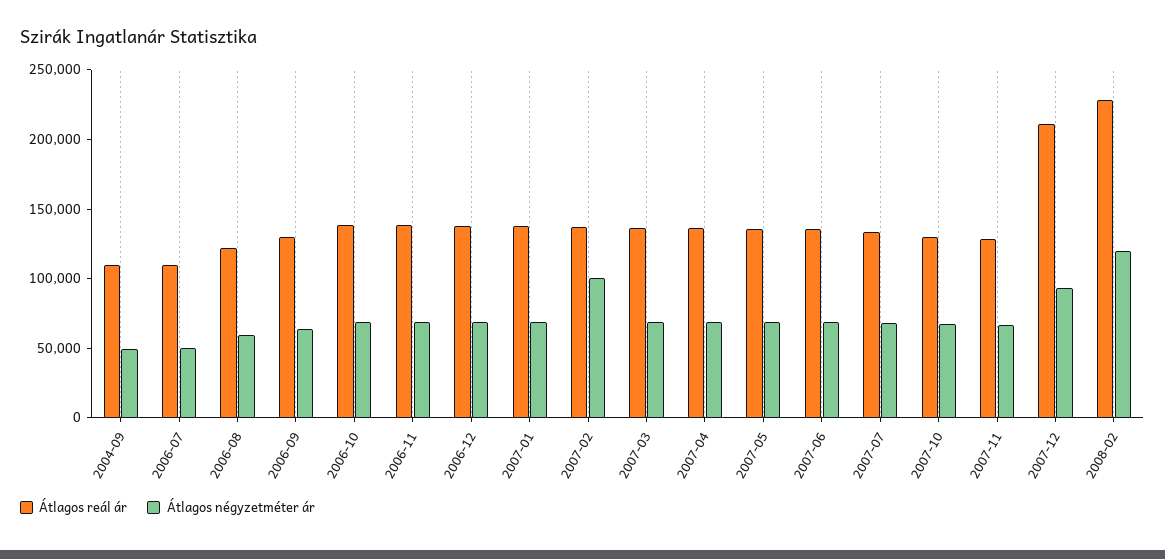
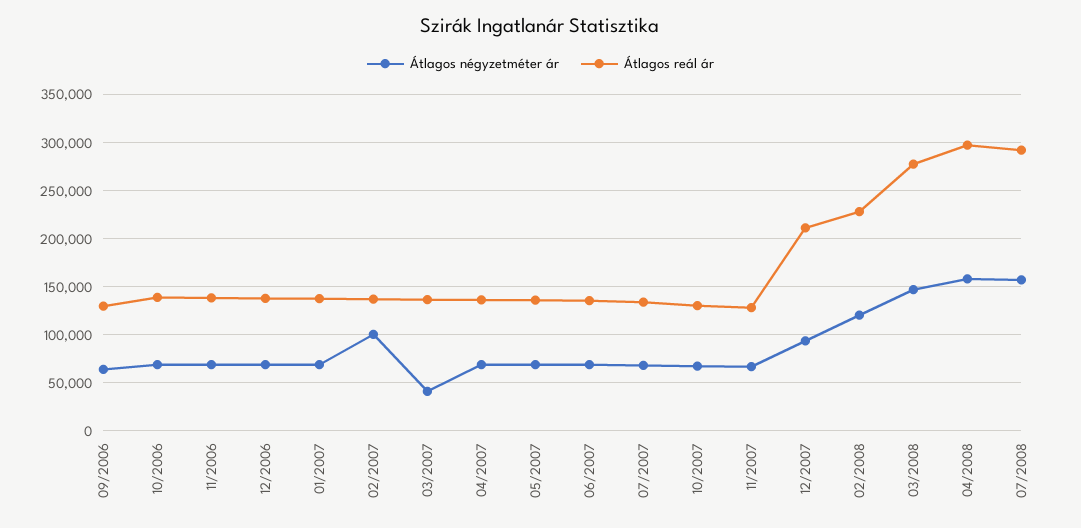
Átlagos reál ár, 2004-09: 110000 -> none
Átlagos négyzetméter ár, 2004-09: 50000 -> none
Átlagos reál ár, 2006-07: 110000 -> none
Átlagos négyzetméter ár, 2006-07: 50000 -> none
Átlagos reál ár, 2006-08: 120000 -> none
Átlagos négyzetméter ár, 2006-08: 60000 -> none
Átlagos négyzetméter ár, 2007-03: 70000 -> 40000
Átlagos négyzetméter ár, 03/2008: none -> 150000
Átlagos reál ár, 03/2008: none -> 280000
Átlagos négyzetméter ár, 04/2008: none -> 160000
Átlagos reál ár, 04/2008: none -> 300000
Átlagos négyzetméter ár, 07/2008: none -> 160000
Átlagos reál ár, 07/2008: none -> 290000

